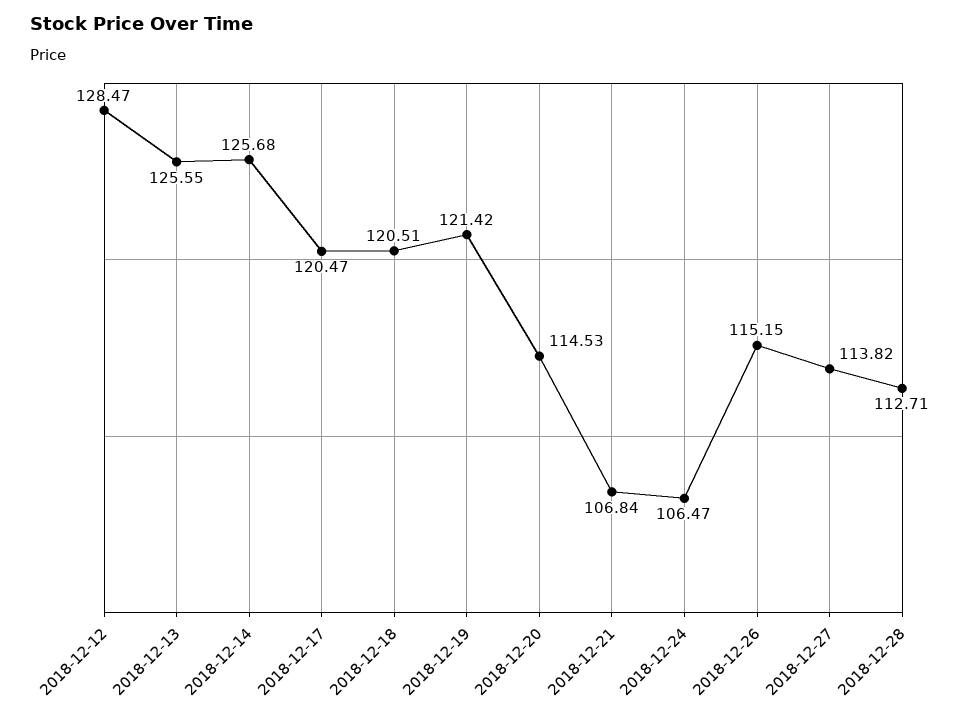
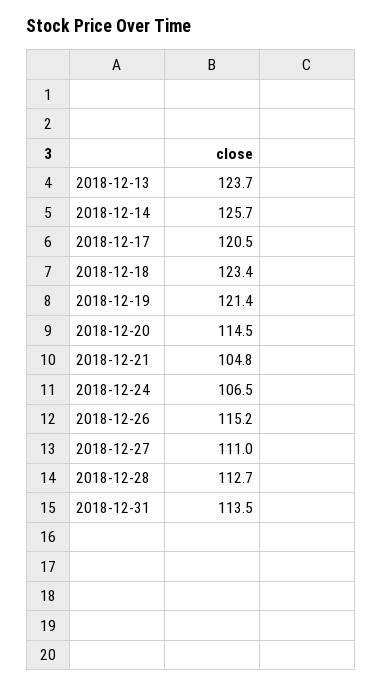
2018-12-12: 128.47 -> none
2018-12-13: 125.55 -> 123.7
2018-12-18: 120.51 -> 123.4
2018-12-21: 106.84 -> 104.8
2018-12-27: 113.82 -> 111
2018-12-31: none -> 113.5

